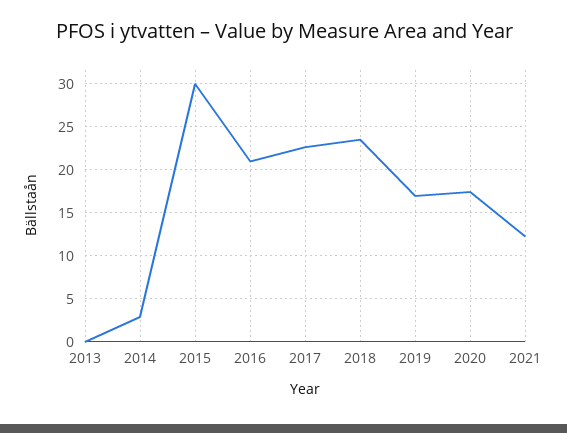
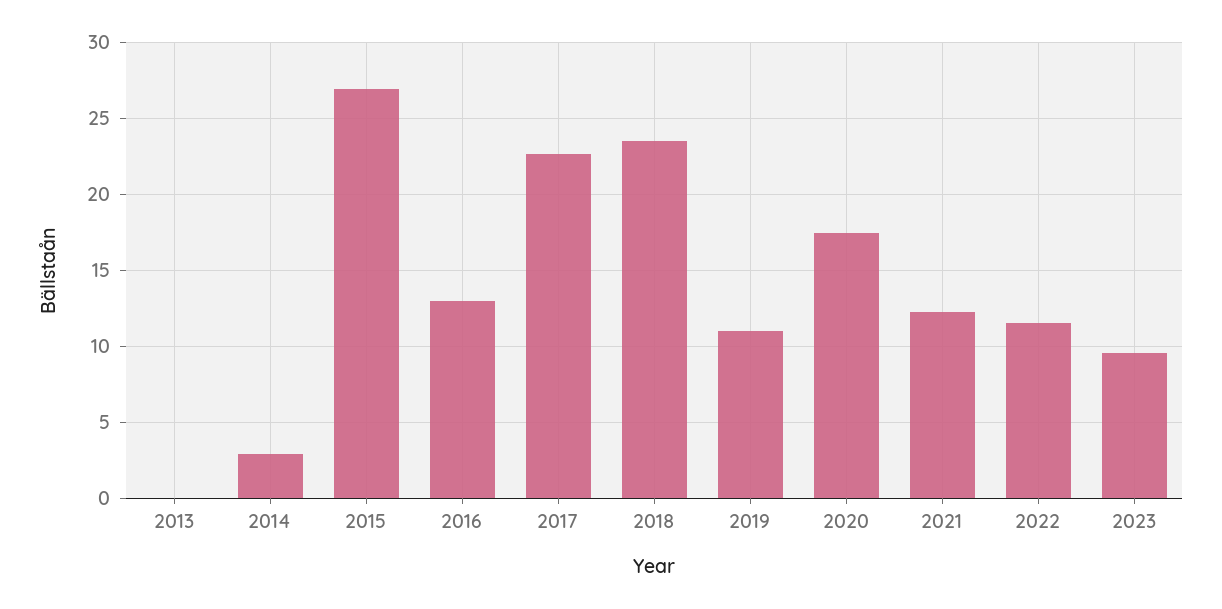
2015: 30 -> 27
2016: 21 -> 13
2019: 17 -> 11
2022: none -> 11.5
2023: none -> 9.5

